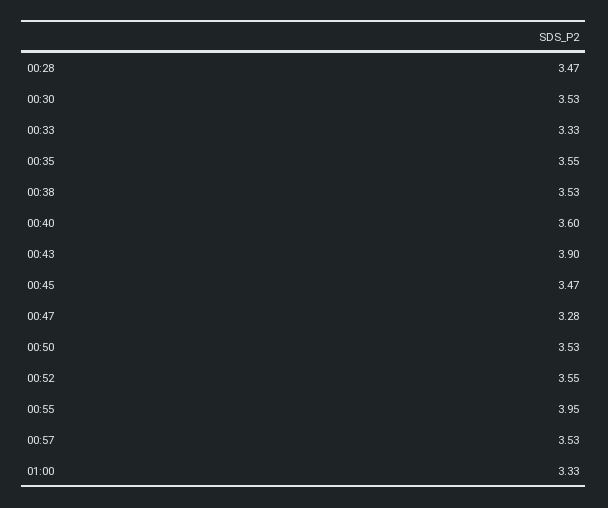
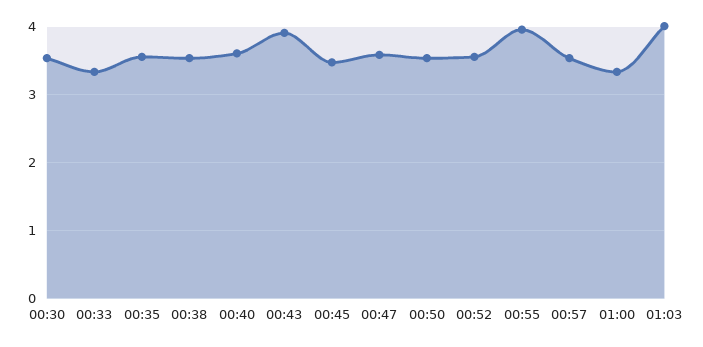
00:28: 3.47 -> none
00:47: 3.28 -> 3.6
01:03: none -> 4

